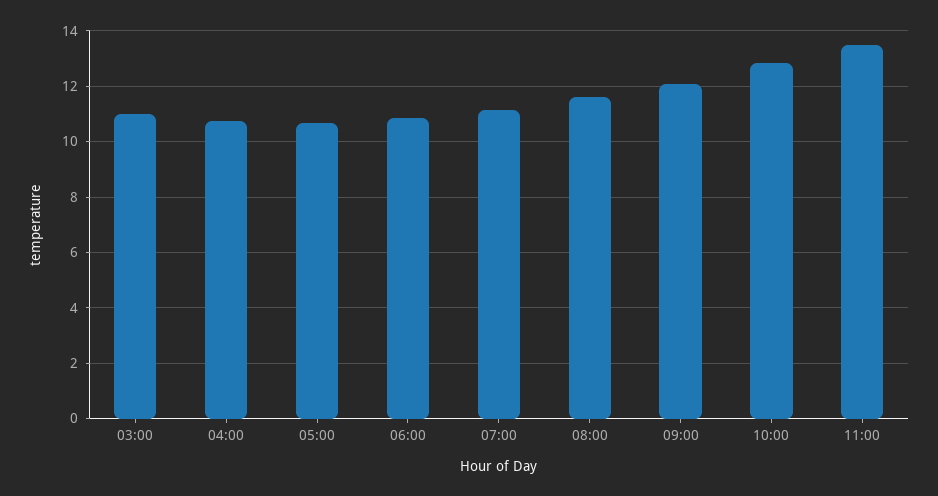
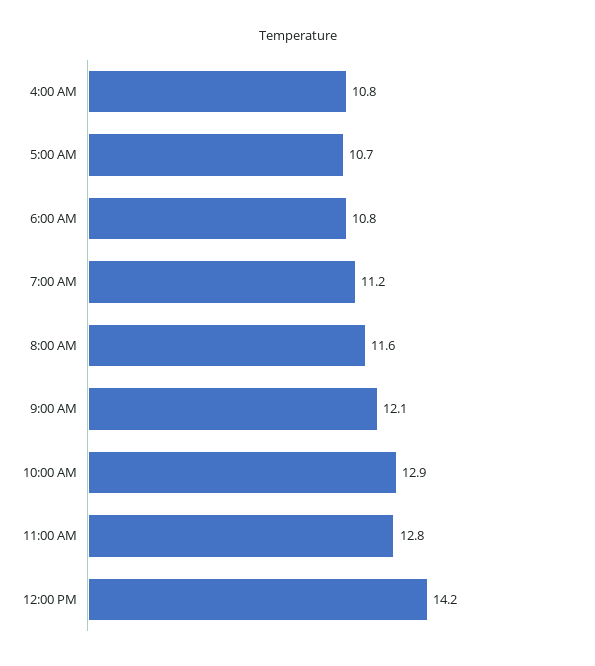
03:00: 11 -> none
11:00: 13.5 -> 12.8
12:00 PM: none -> 14.2

